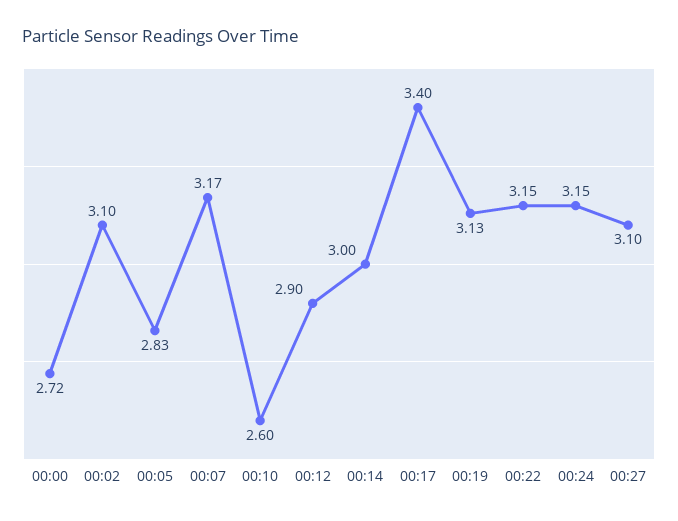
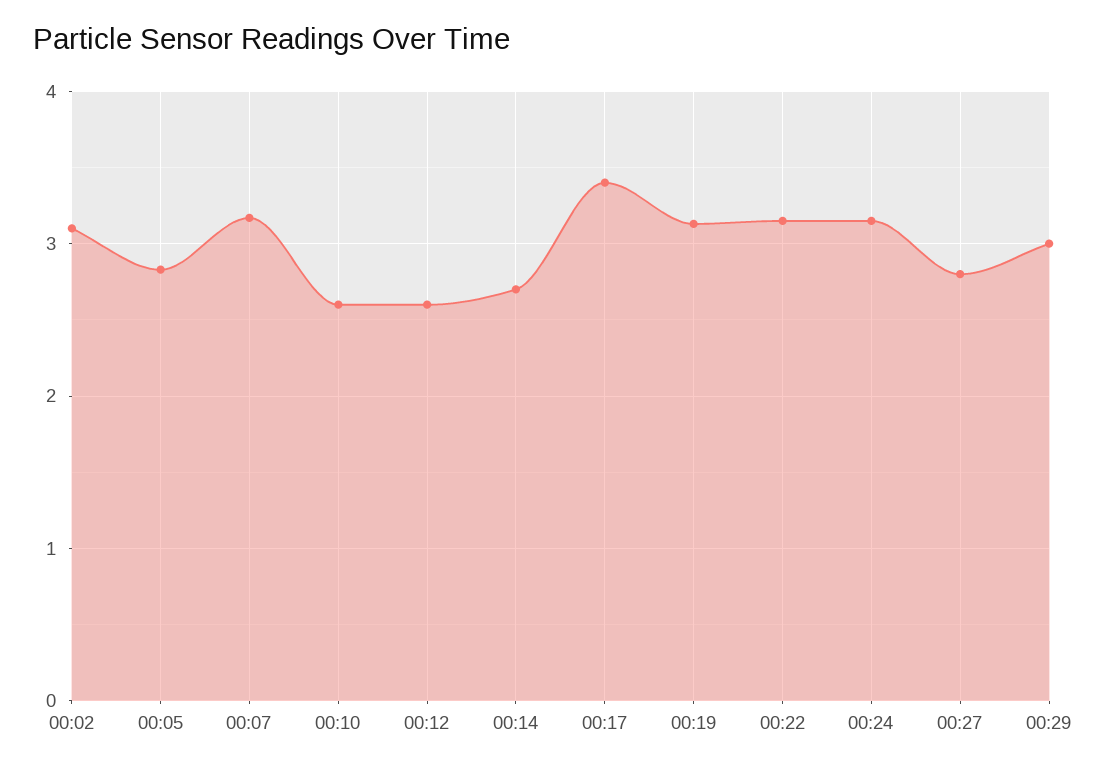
00:00: 2.72 -> none
00:12: 2.9 -> 2.6
00:14: 3 -> 2.7
00:27: 3.1 -> 2.8
00:29: none -> 3

